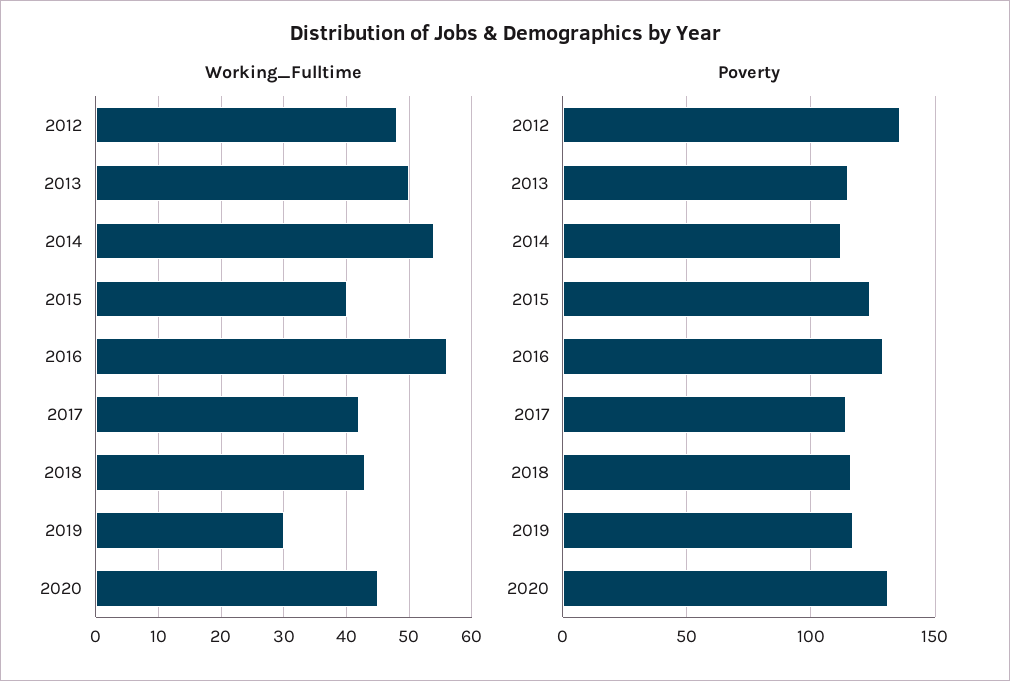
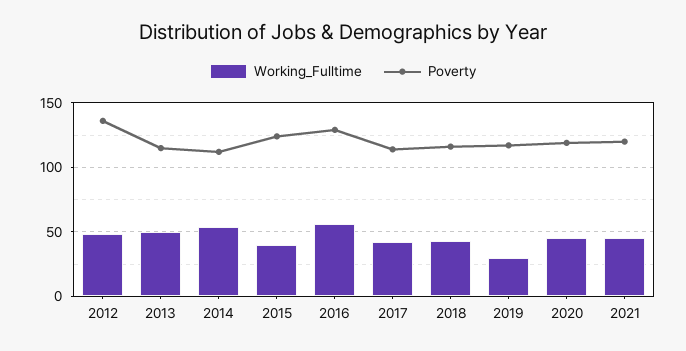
Poverty, 2020: 130 -> 120
Working_Fulltime, 2021: none -> 45
Poverty, 2021: none -> 120

